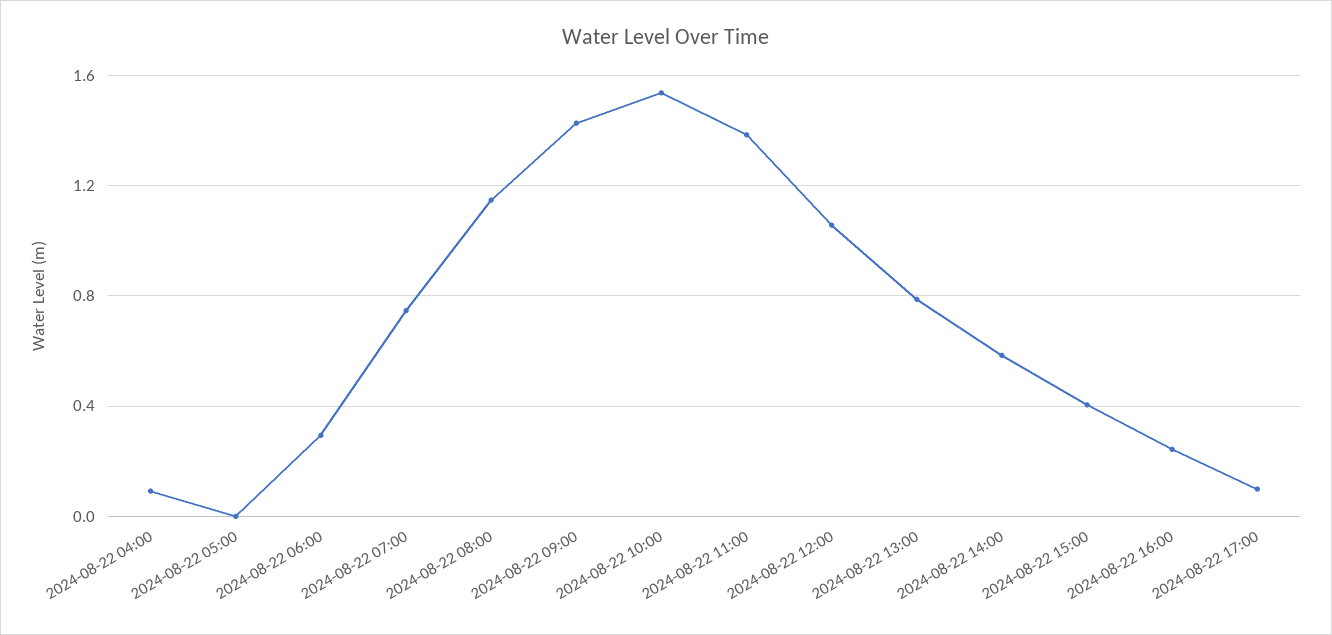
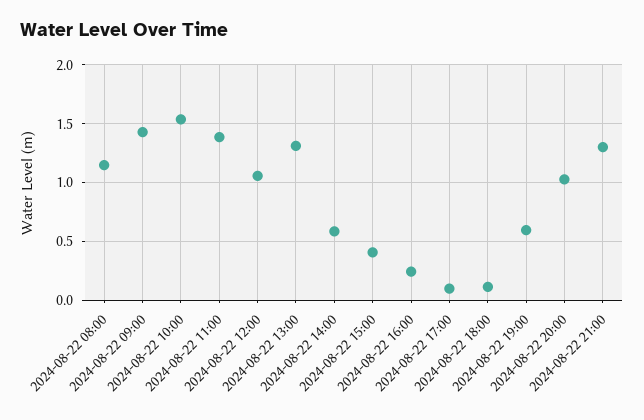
2024-08-22 04:00: 0.1 -> none
2024-08-22 05:00: 0 -> none
2024-08-22 06:00: 0.3 -> none
2024-08-22 07:00: 0.75 -> none
2024-08-22 13:00: 0.8 -> 1.3
2024-08-22 18:00: none -> 0.1
2024-08-22 19:00: none -> 0.6
2024-08-22 20:00: none -> 1
2024-08-22 21:00: none -> 1.3

